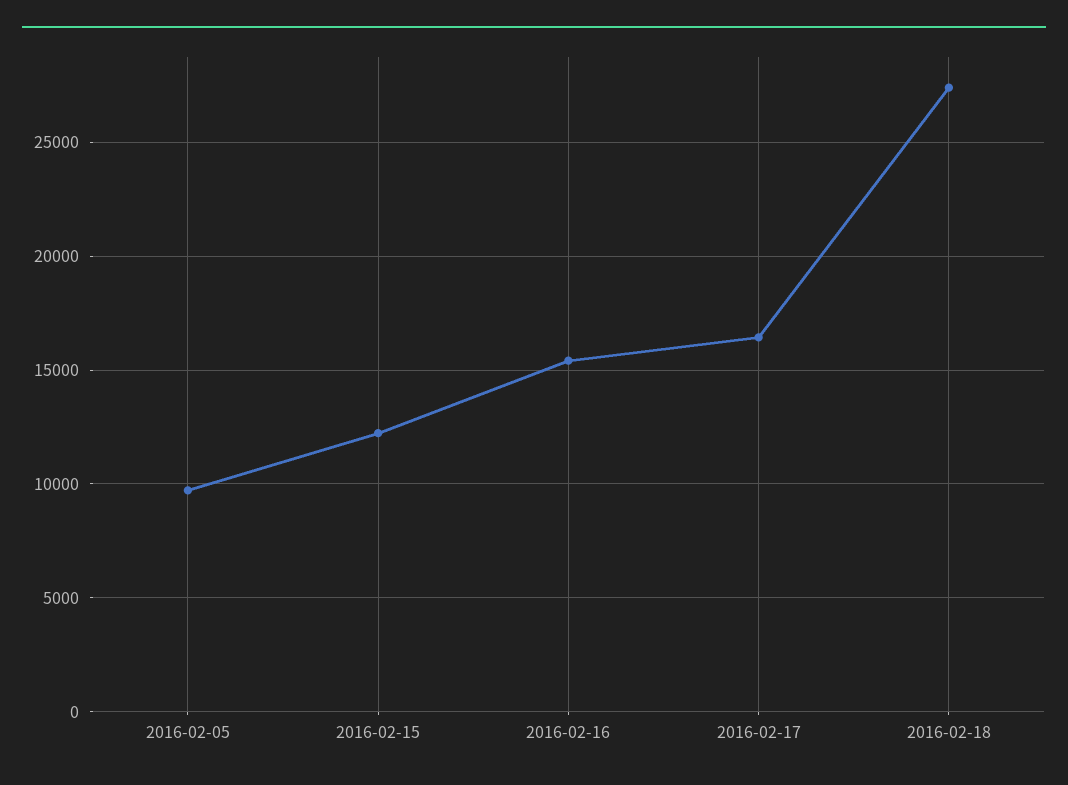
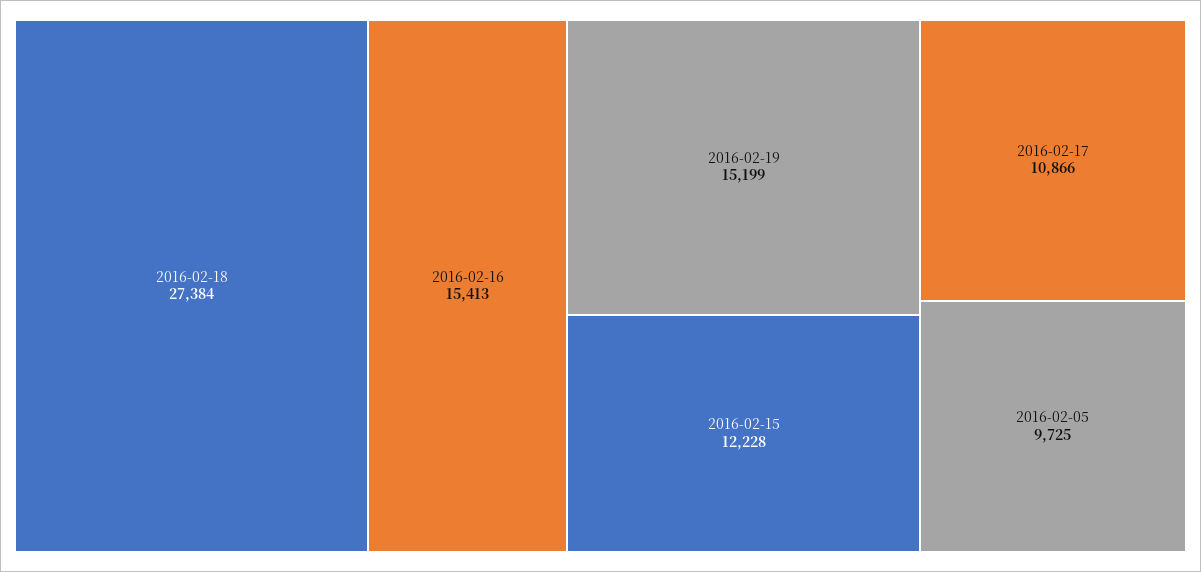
2016-02-17: 16500 -> 10866
2016-02-19: none -> 15199

